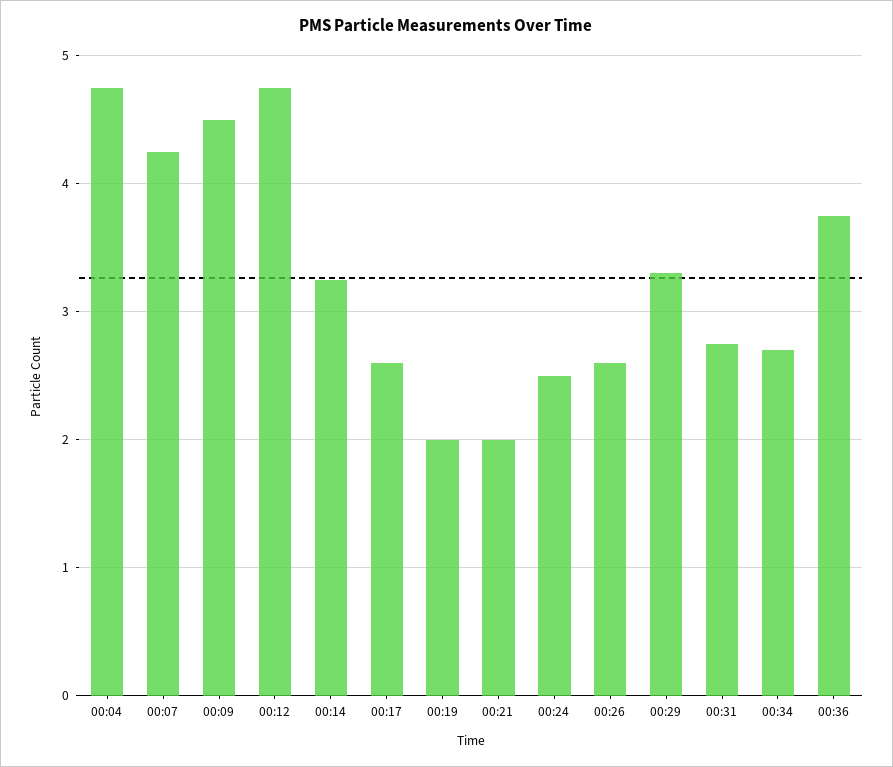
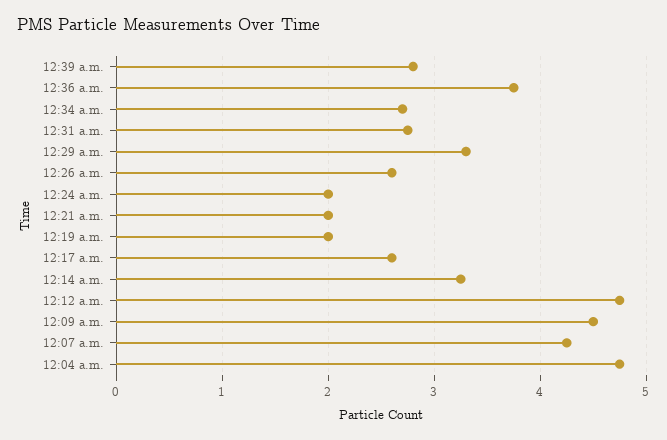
00:24: 2.5 -> 2
12:39 a.m.: none -> 2.8

